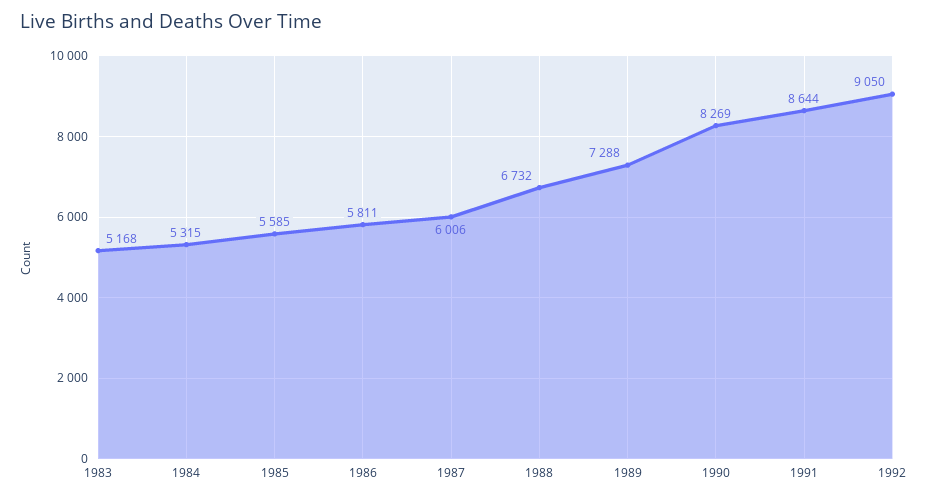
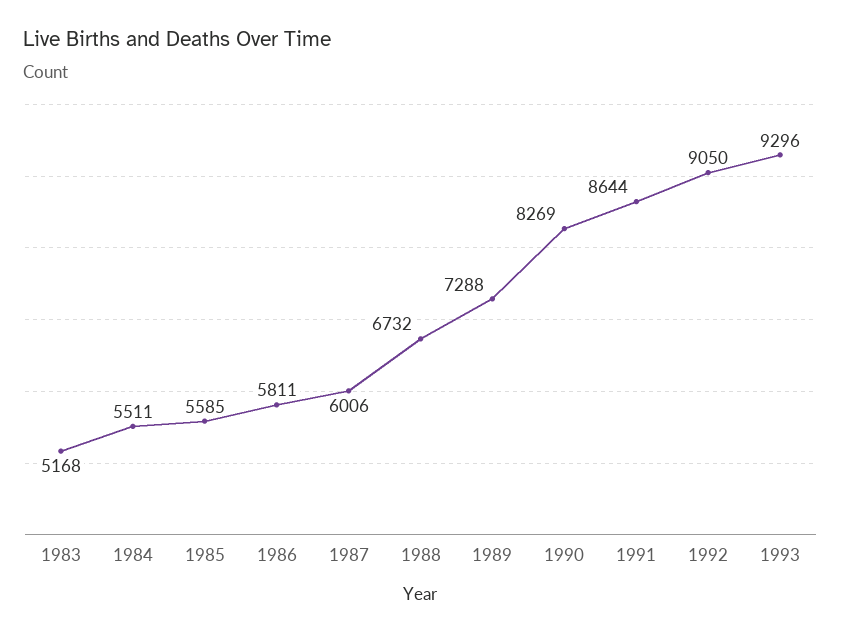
1984: 5315 -> 5511
1993: none -> 9296

